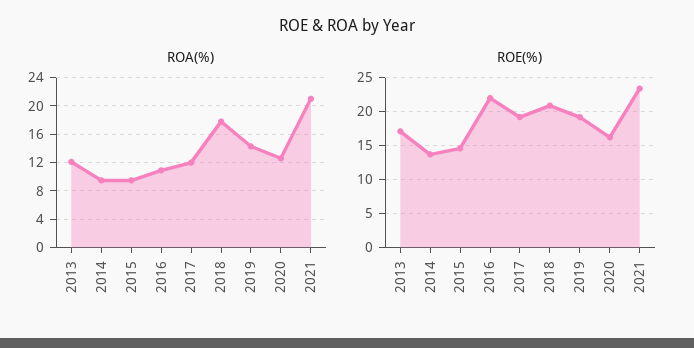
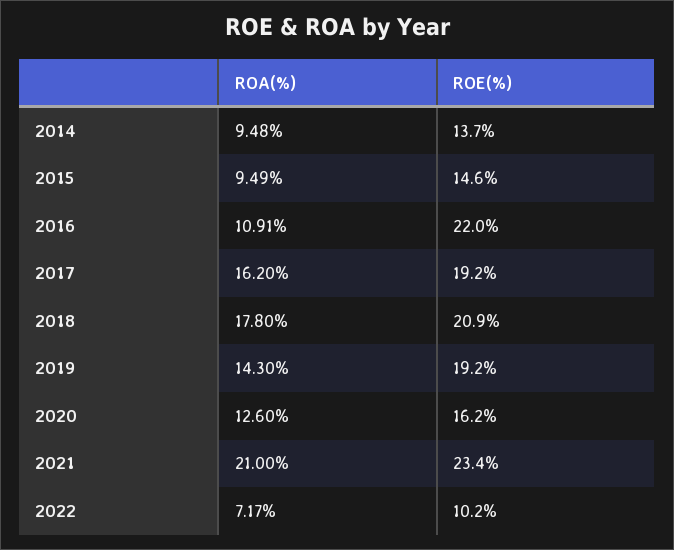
ROA(%), 2013: 12 -> none
ROA(%), 2017: 12 -> 16.2
ROE(%), 2013: 17 -> none
ROA(%), 2022: none -> 7.17
ROE(%), 2022: none -> 10.2

